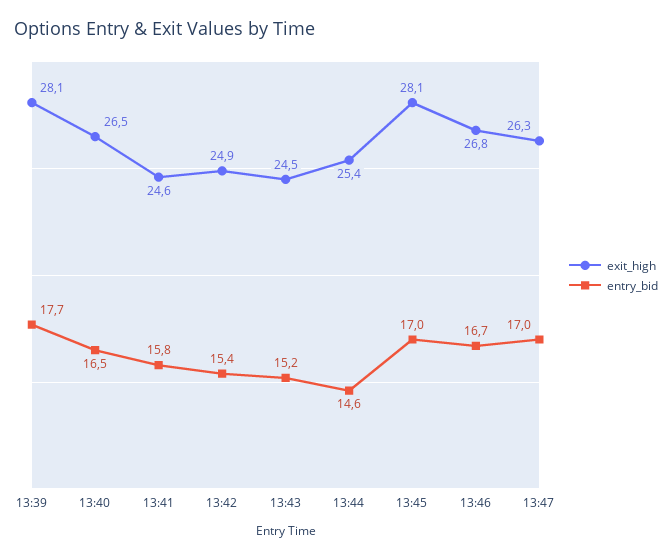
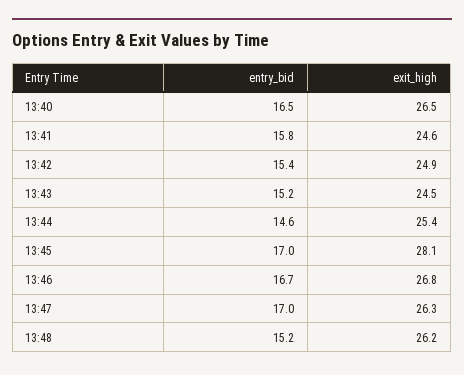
exit_high, 13:39: 28.1 -> none
entry_bid, 13:39: 17.7 -> none
entry_bid, 13:48: none -> 15.2
exit_high, 13:48: none -> 26.2

